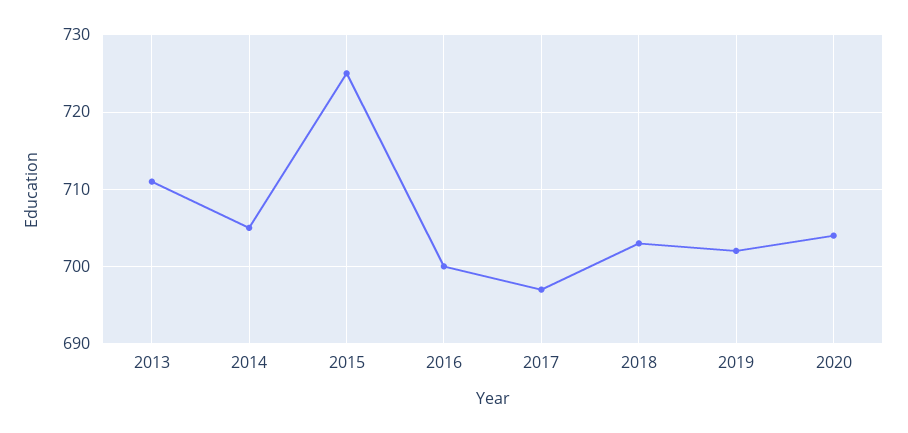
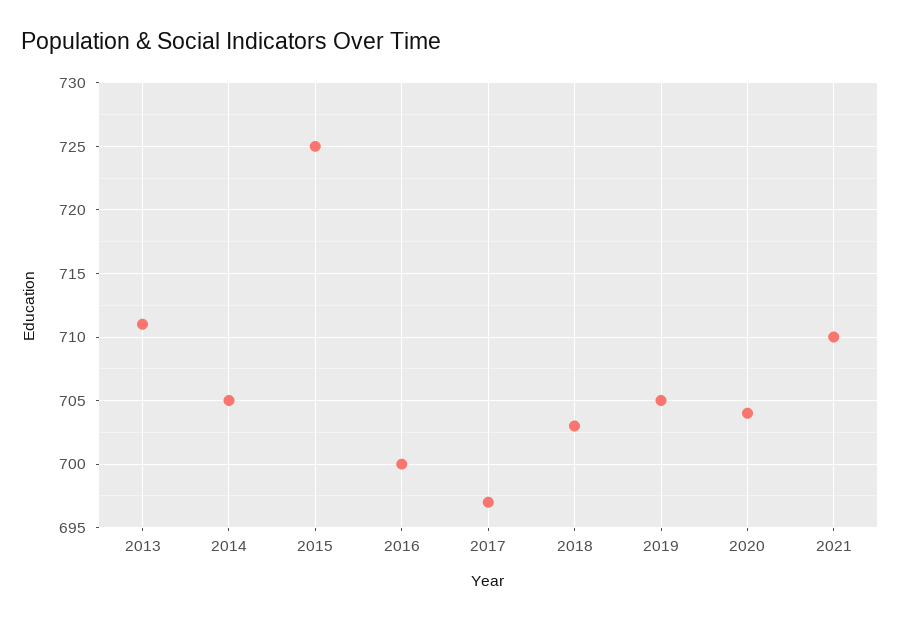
2019: 702 -> 705
2021: none -> 710

